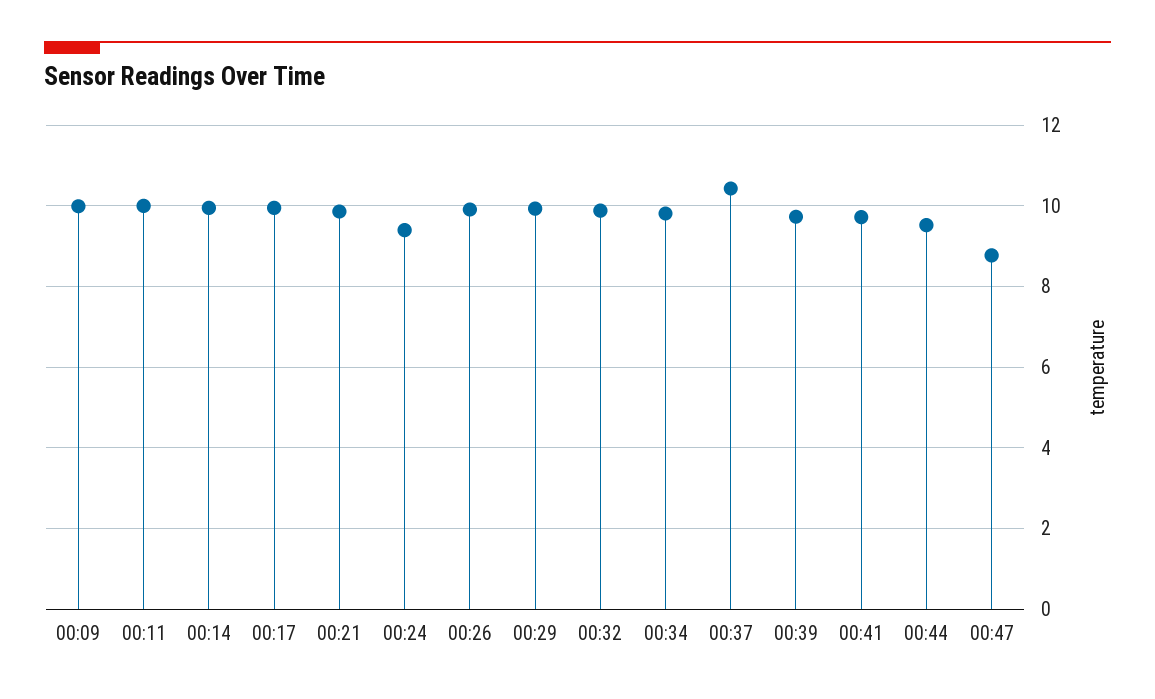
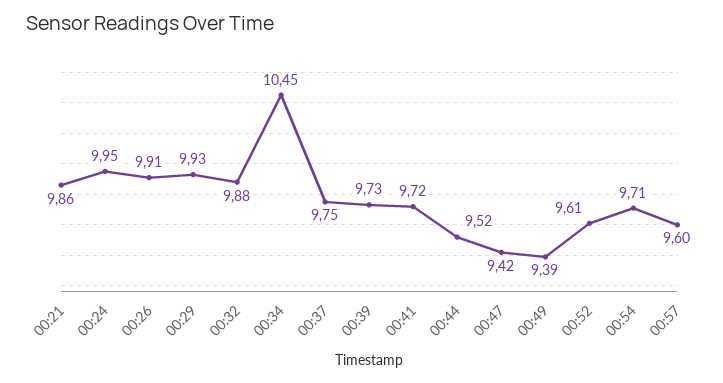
00:09: 10 -> none
00:11: 10 -> none
00:14: 10 -> none
00:17: 10 -> none
00:24: 9.4 -> 9.95
00:34: 9.8 -> 10.45
00:37: 10.4 -> 9.75
00:47: 8.8 -> 9.42
00:49: none -> 9.39
00:52: none -> 9.61
00:54: none -> 9.71
00:57: none -> 9.6

